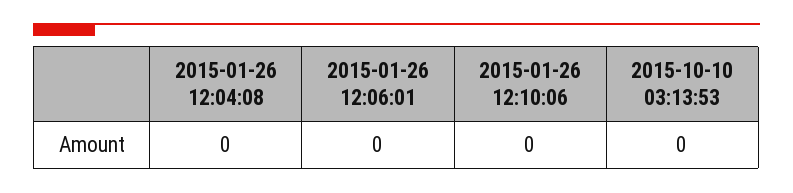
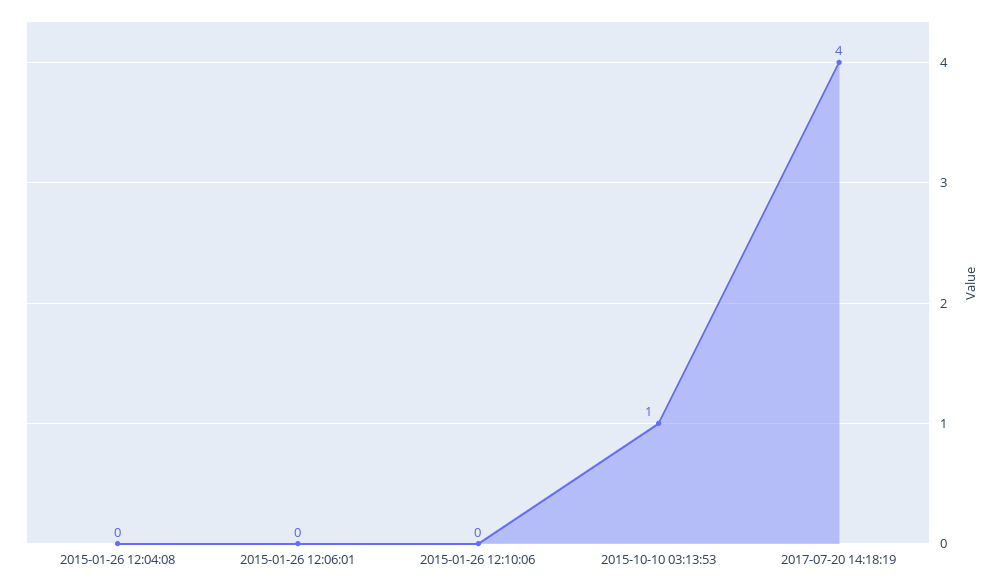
2015-10-10 03:13:53: 0 -> 1
2017-07-20 14:18:19: none -> 4

